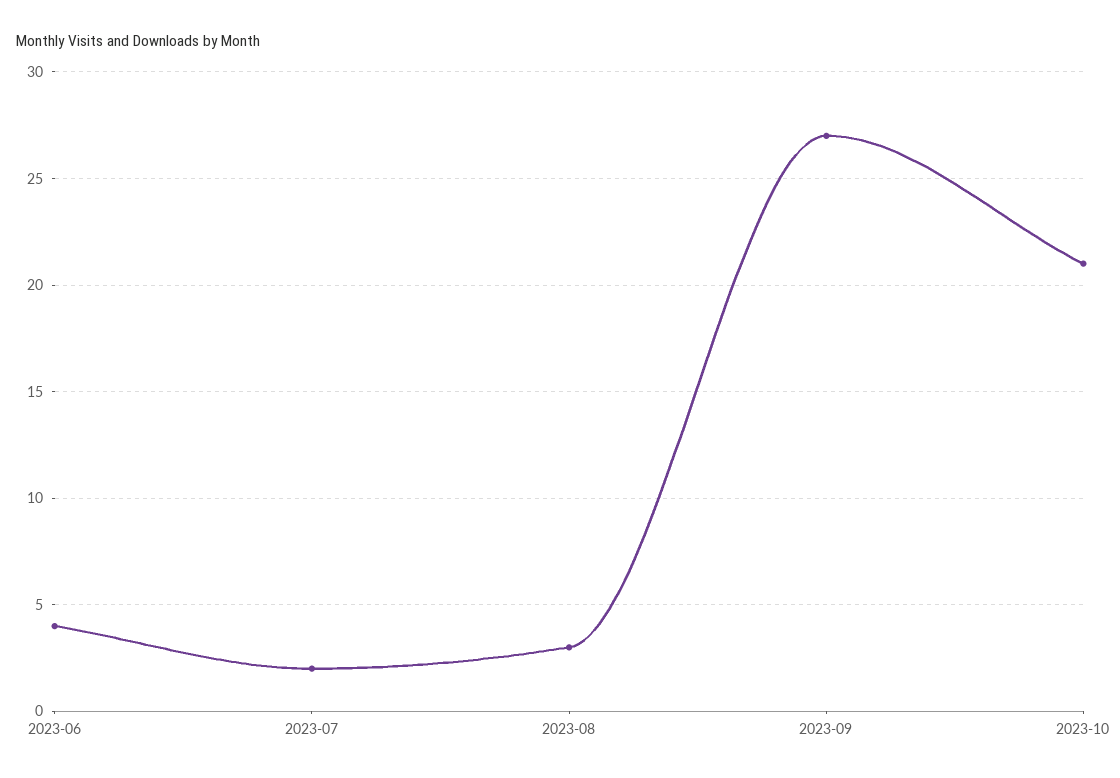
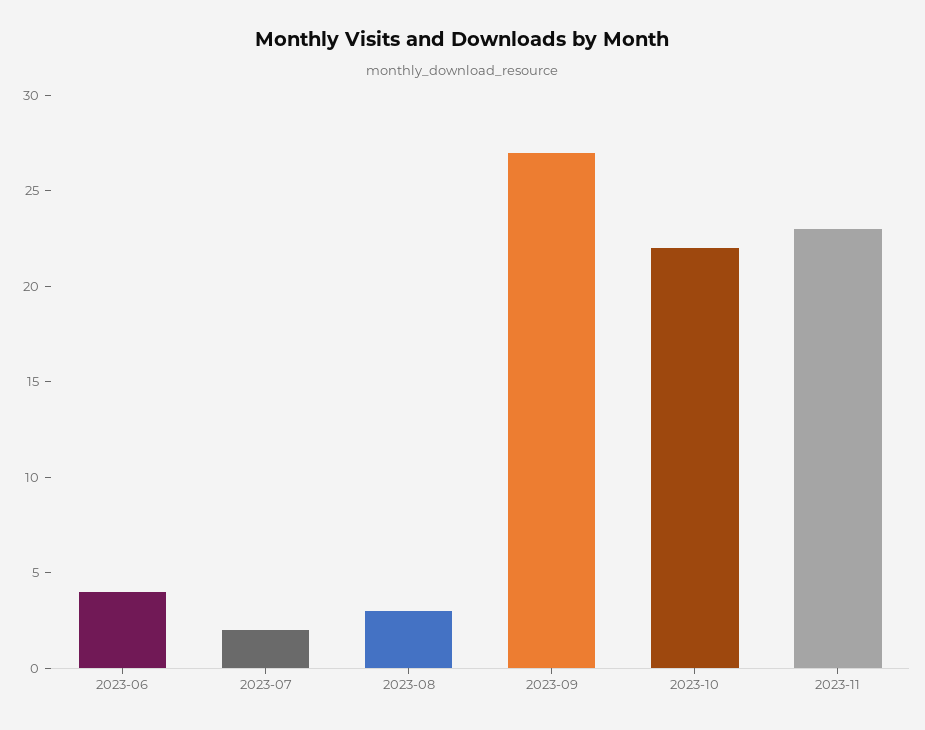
2023-10: 21 -> 22
2023-11: none -> 23

